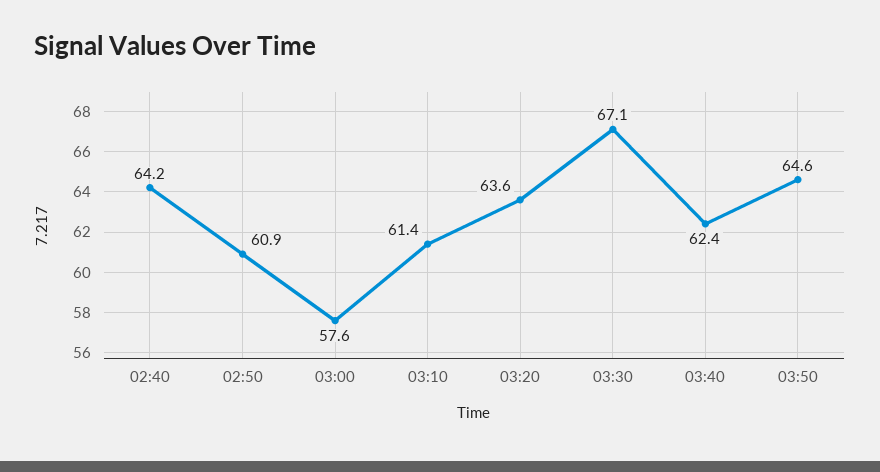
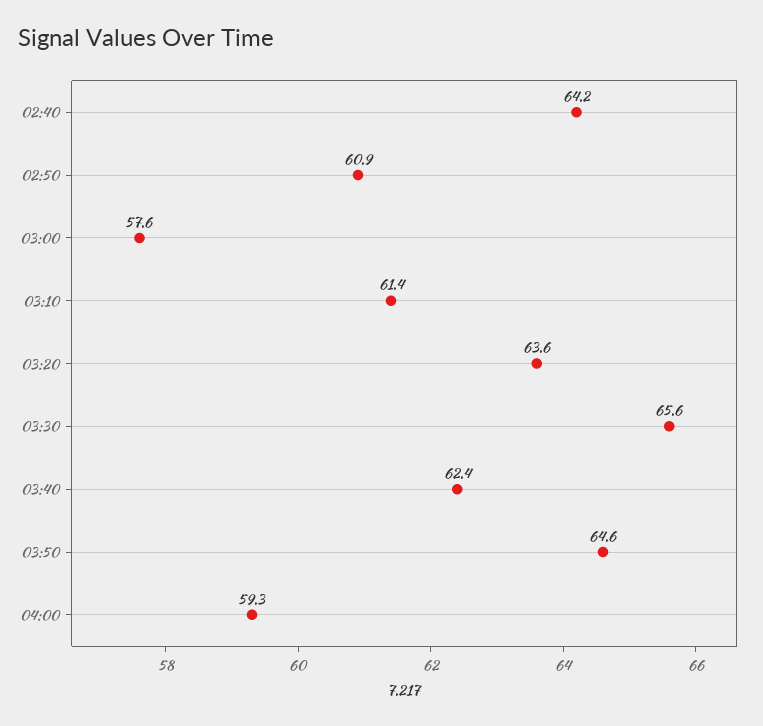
03:30: 67.1 -> 65.6
04:00: none -> 59.3

